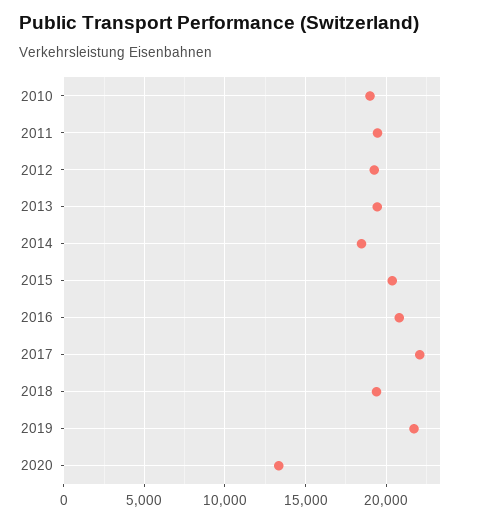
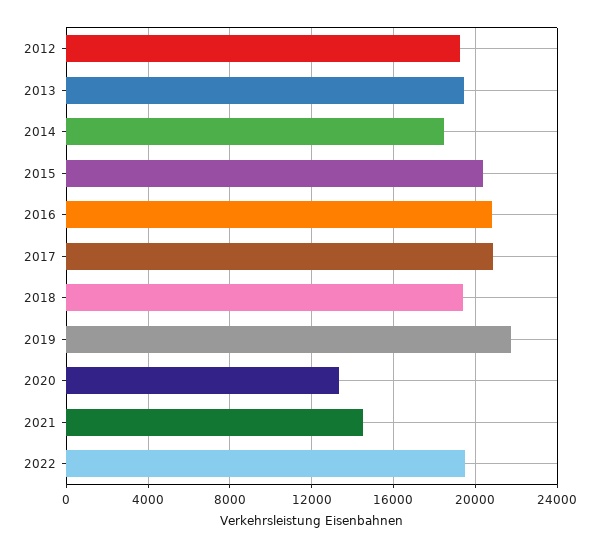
2010: 19000 -> none
2011: 19500 -> none
2017: 22000 -> 21000
2021: none -> 14500
2022: none -> 19500

